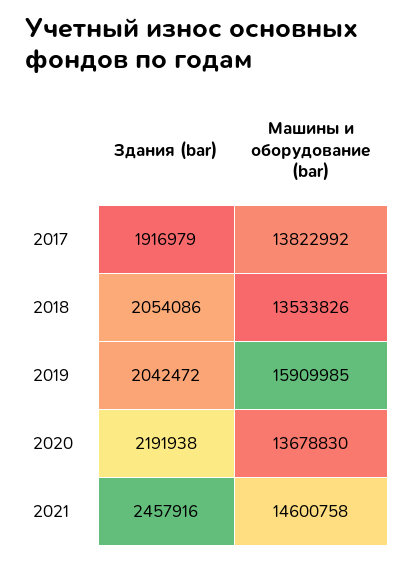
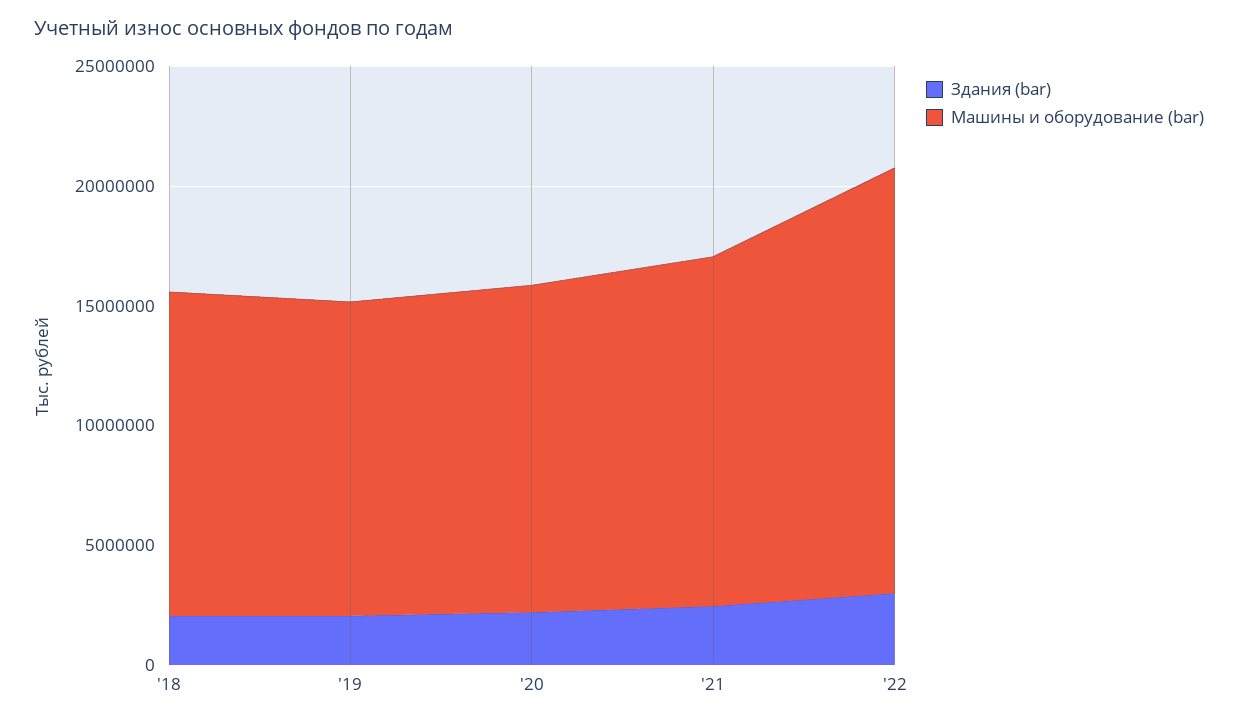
Здания (bar), 2017: 1916979 -> none
Машины и оборудование (bar), 2017: 13822992 -> none
Машины и оборудование (bar), 2019: 15909985 -> 13000000
Здания (bar), '22: none -> 3000000
Машины и оборудование (bar), '22: none -> 18000000

